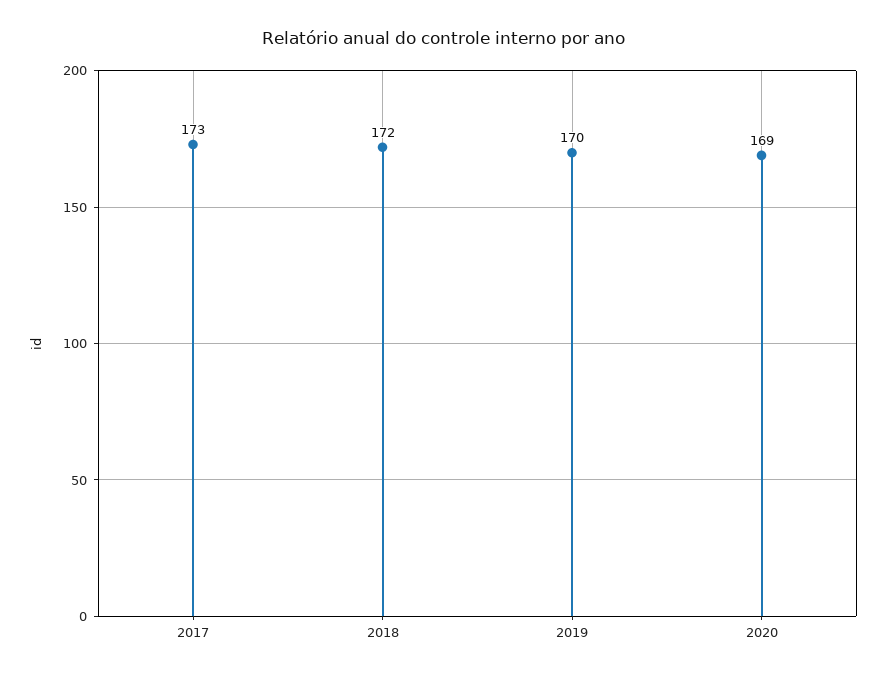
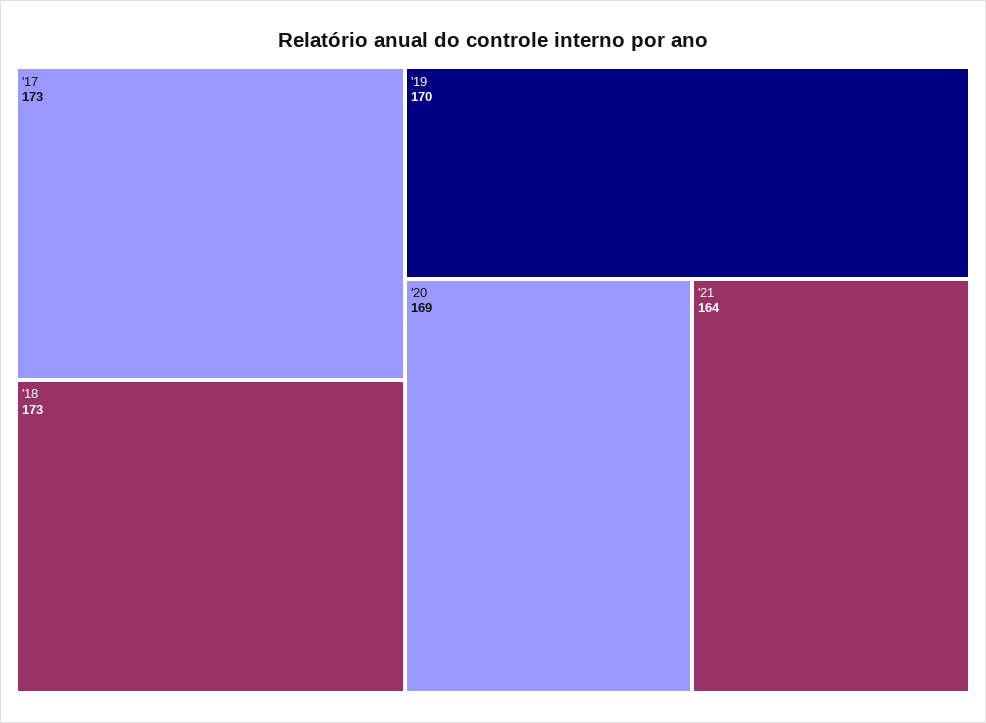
2018: 172 -> 173
'21: none -> 164

